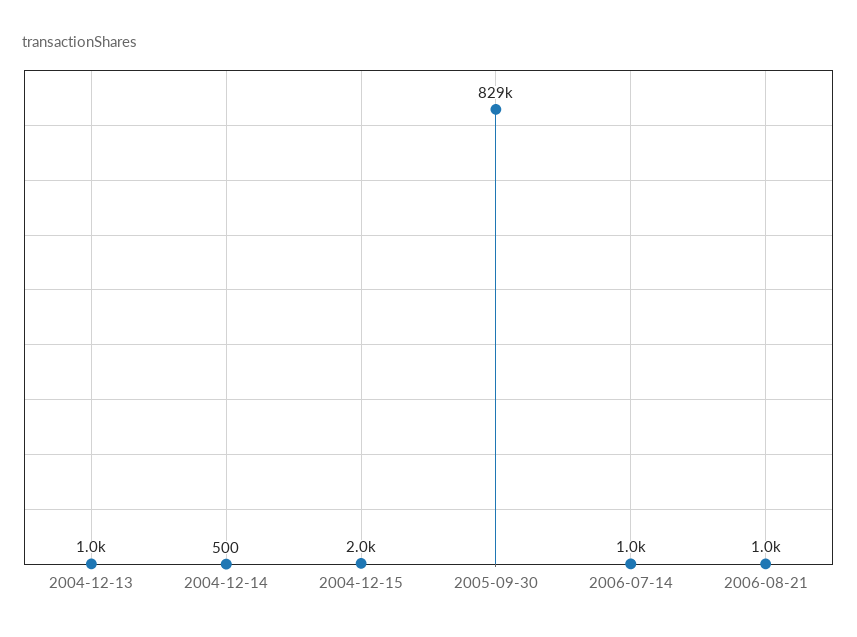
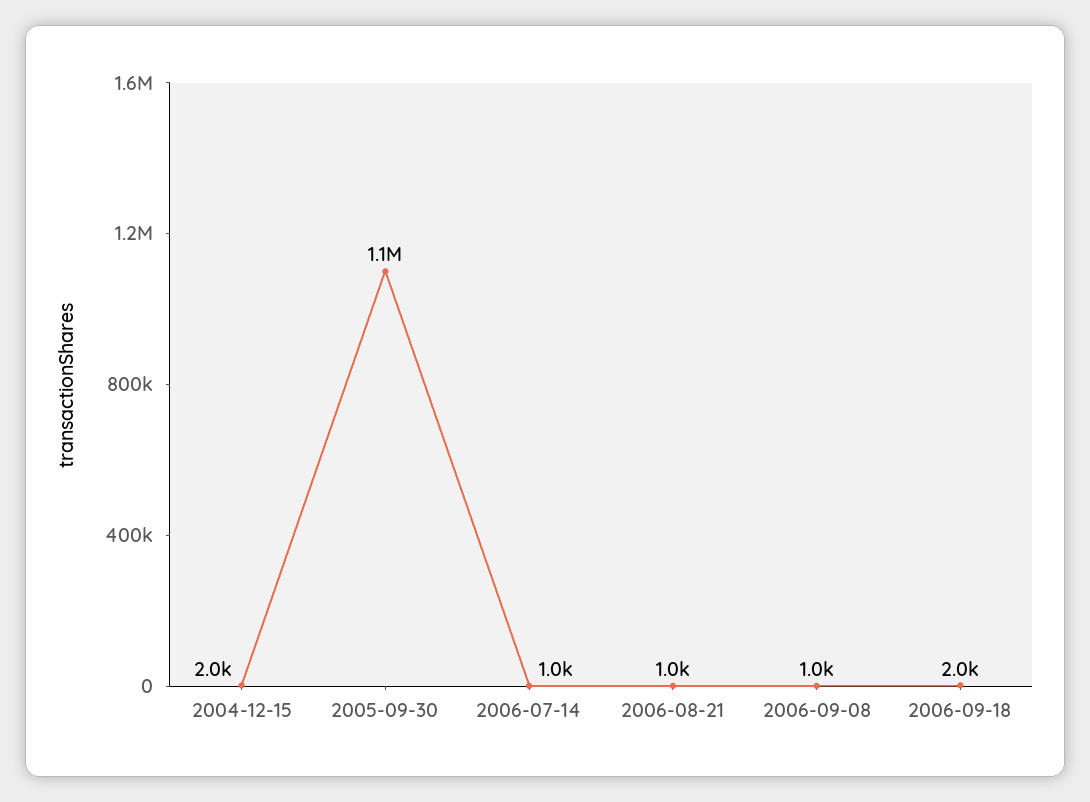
2004-12-13: 1000 -> none
2004-12-14: 500 -> none
2005-09-30: 829000 -> 1100000
2006-09-08: none -> 1000
2006-09-18: none -> 2000

